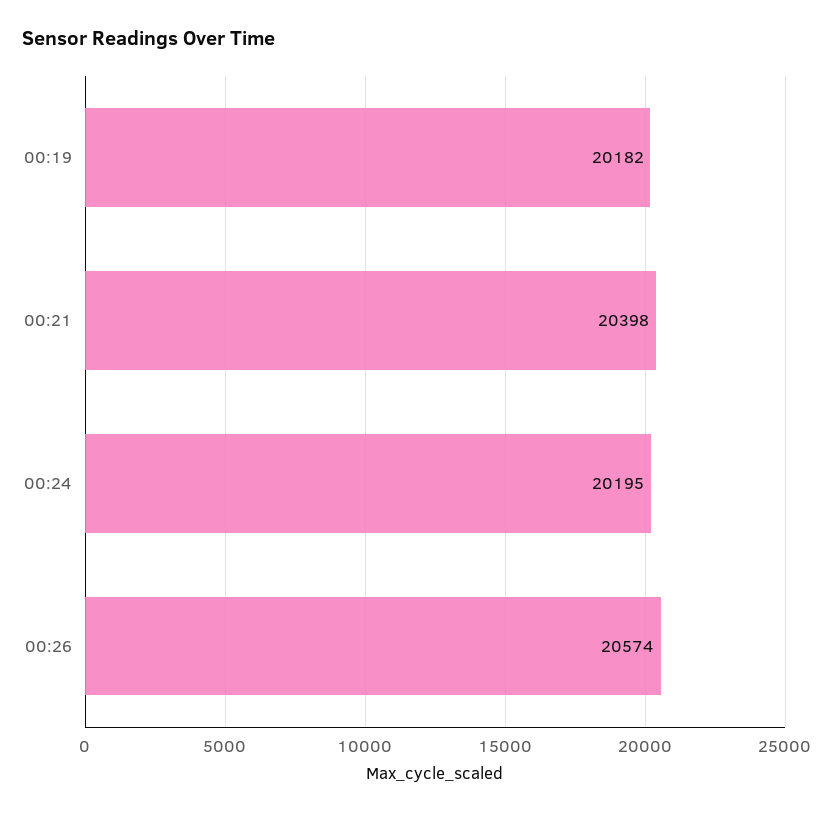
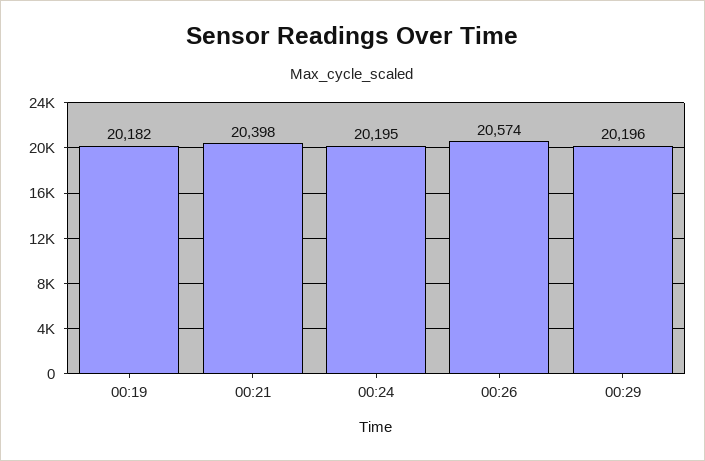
00:29: none -> 20196

